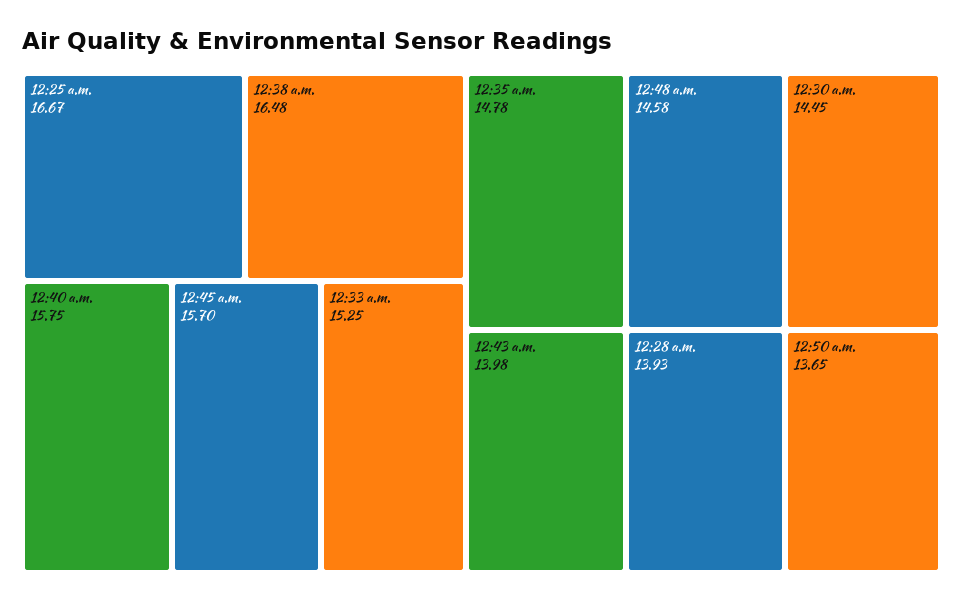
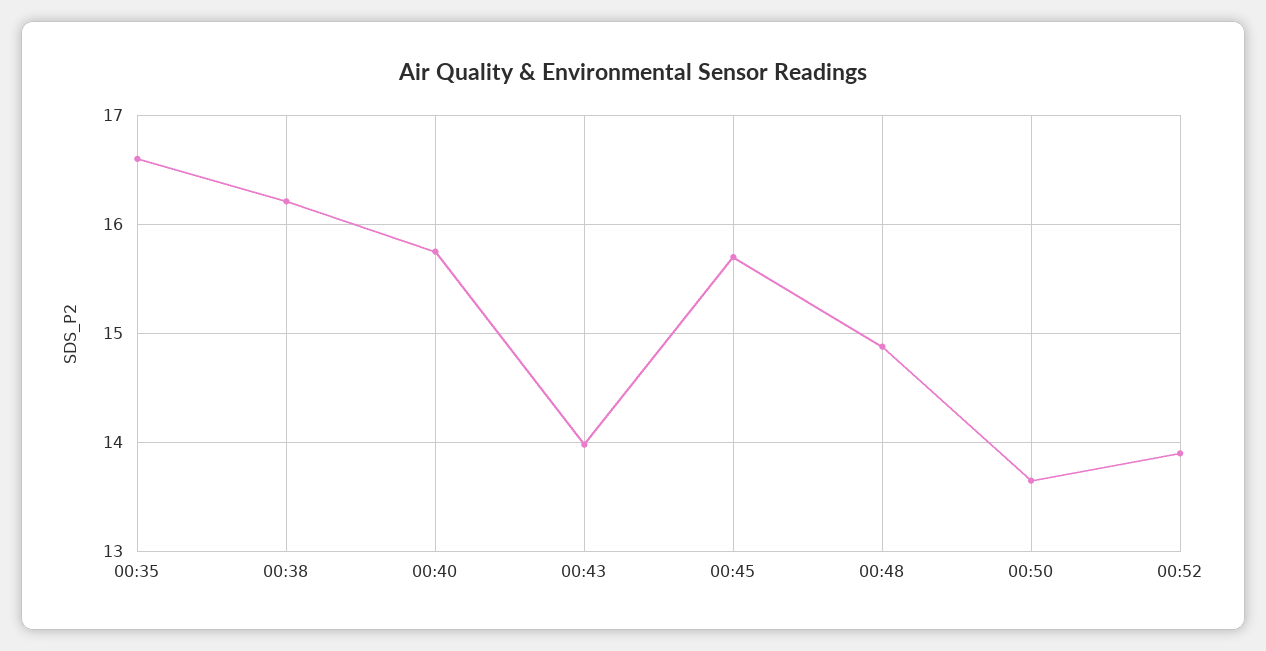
12:25 a.m.: 16.67 -> none
12:38 a.m.: 16.48 -> 16.2
12:33 a.m.: 15.25 -> none
12:35 a.m.: 14.78 -> 16.6
12:48 a.m.: 14.58 -> 14.9
12:30 a.m.: 14.45 -> none
12:28 a.m.: 13.93 -> none
00:52: none -> 13.9

